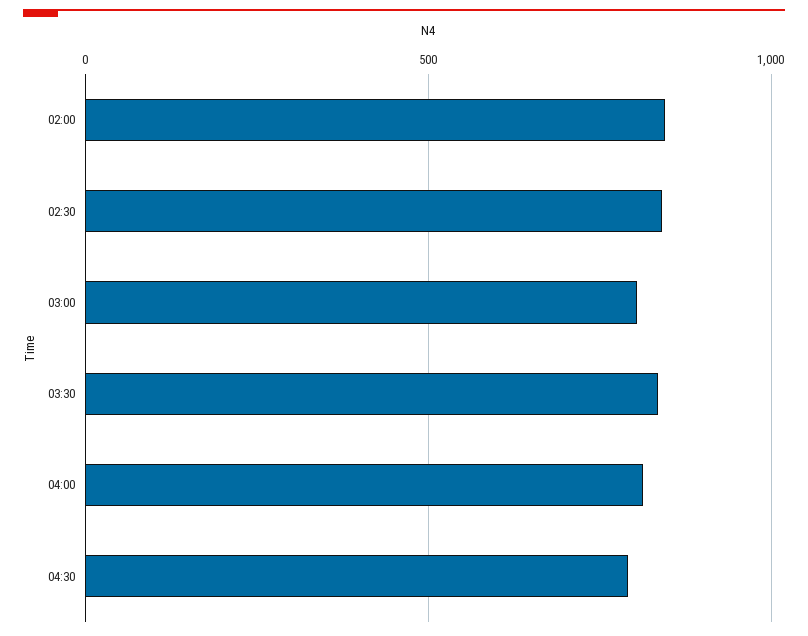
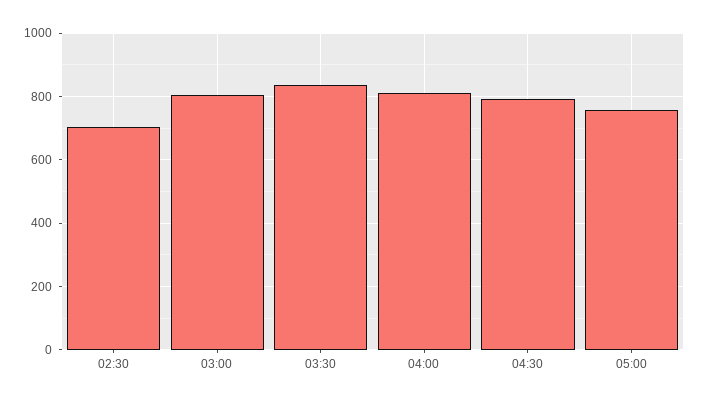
02:00: 850 -> none
02:30: 850 -> 700
05:00: none -> 760

